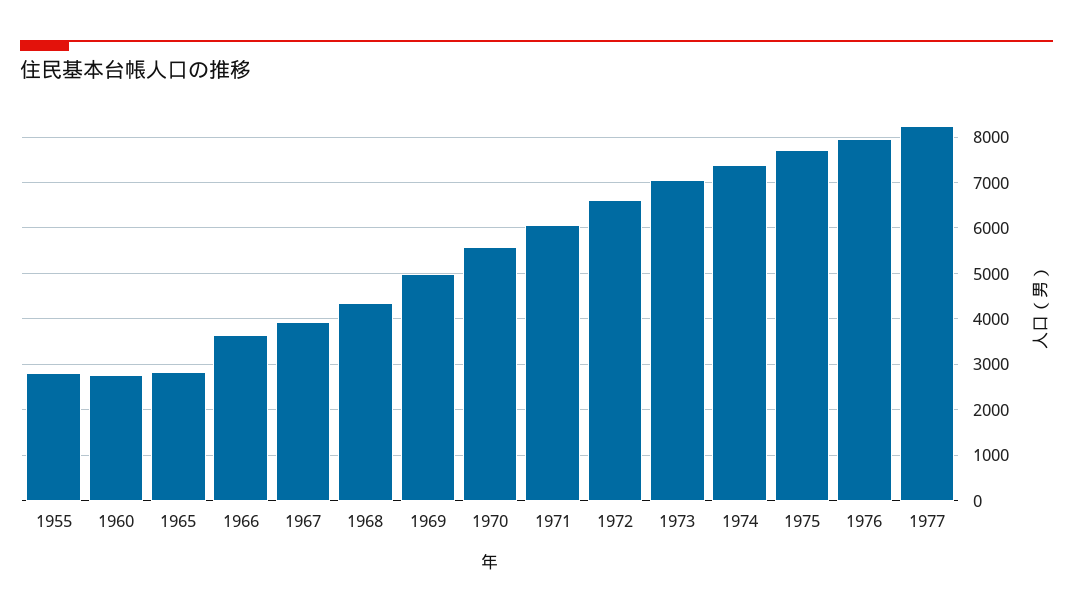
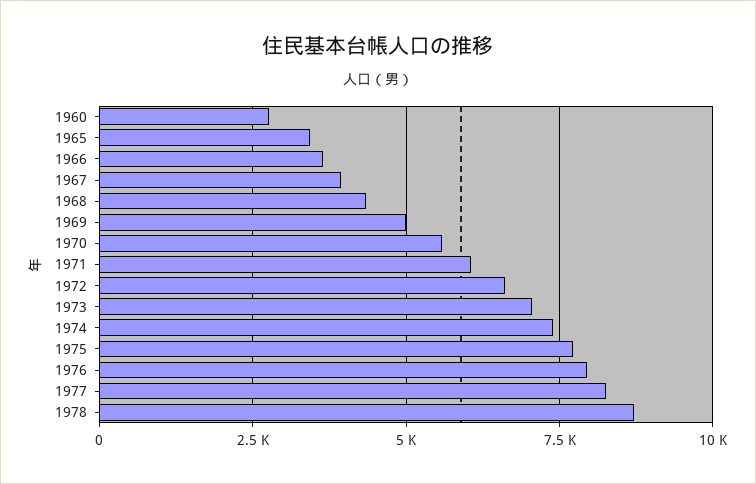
1955: 2800 -> none
1965: 2800 -> 3500
1978: none -> 8750

